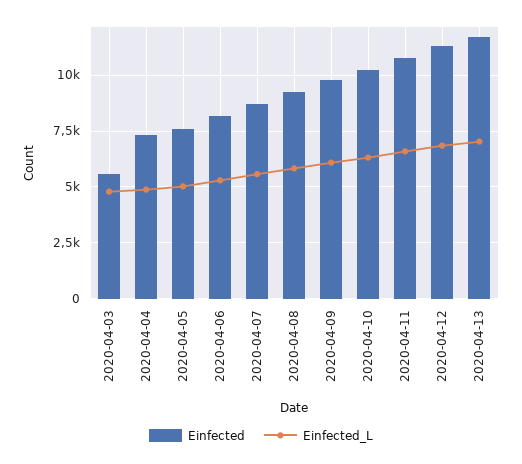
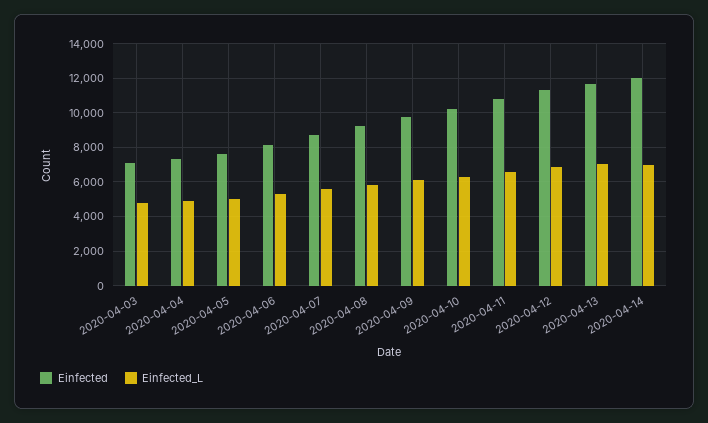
Einfected, 2020-04-03: 5500 -> 7000
Einfected, 2020-04-14: none -> 12000
Einfected_L, 2020-04-14: none -> 7000

